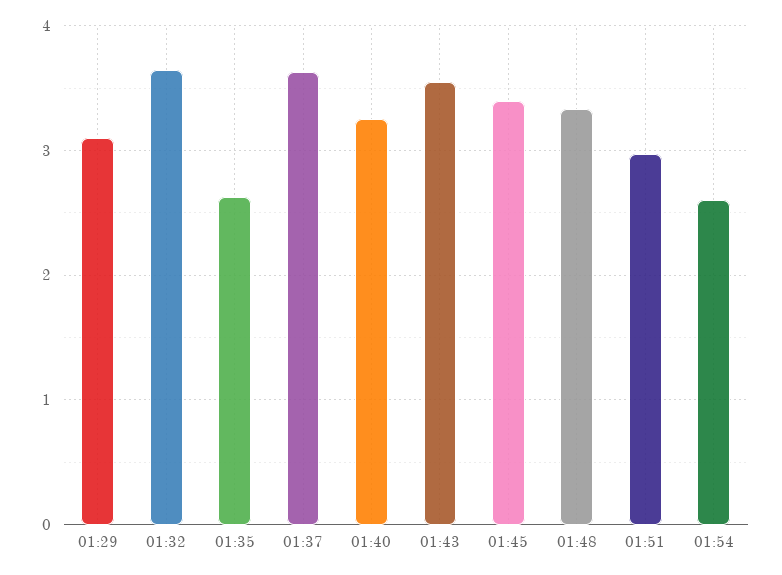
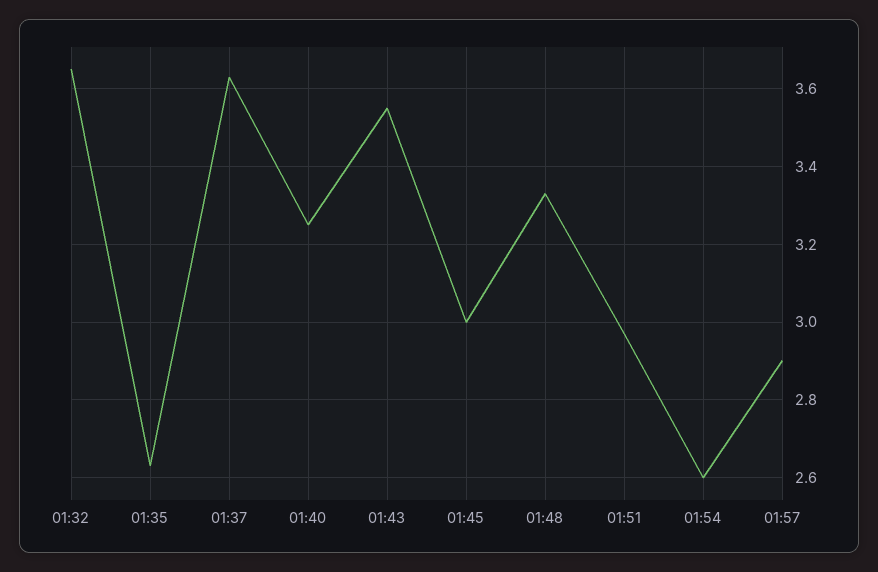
01:29: 3.1 -> none
01:45: 3.4 -> 3
01:57: none -> 2.9

